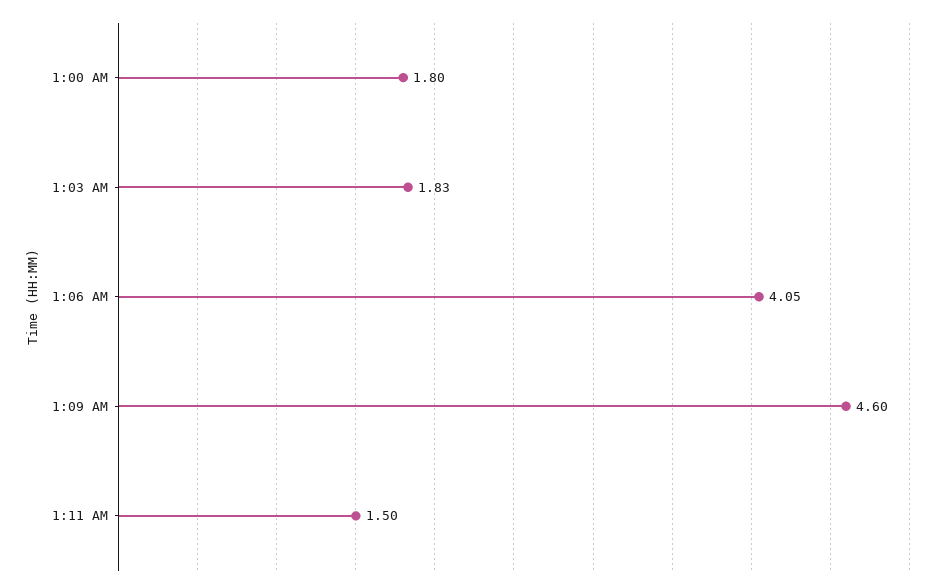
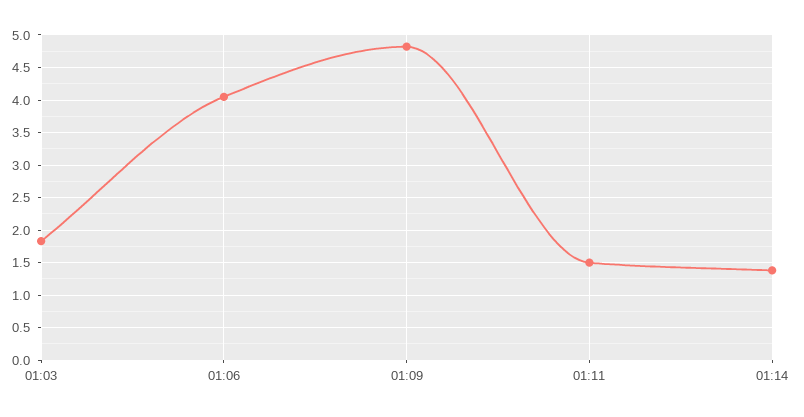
1:00 AM: 1.8 -> none
1:09 AM: 4.6 -> 4.8
01:14: none -> 1.4

